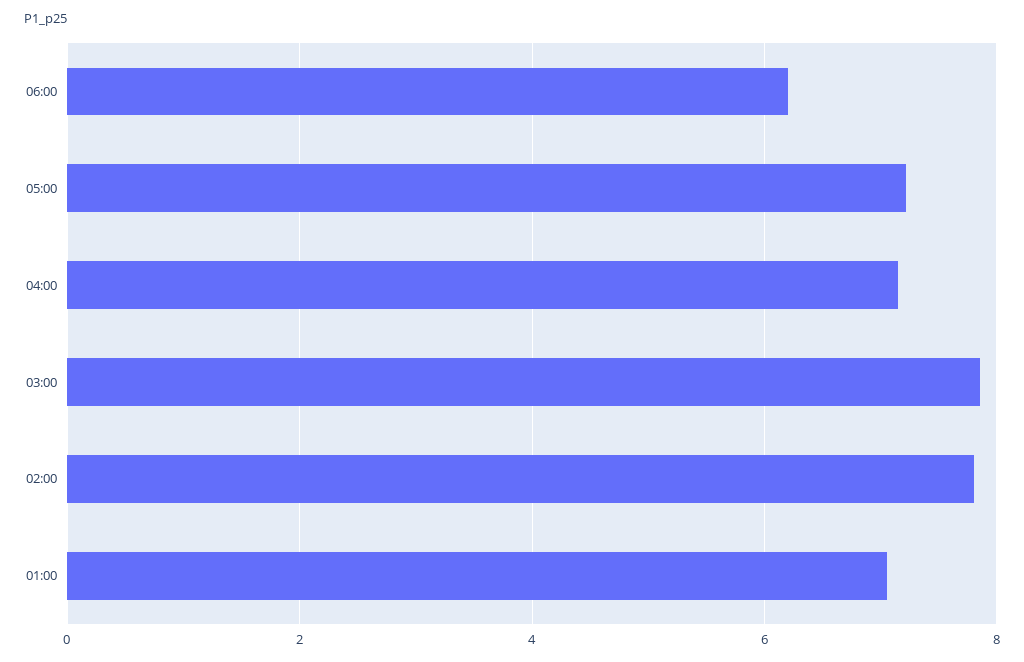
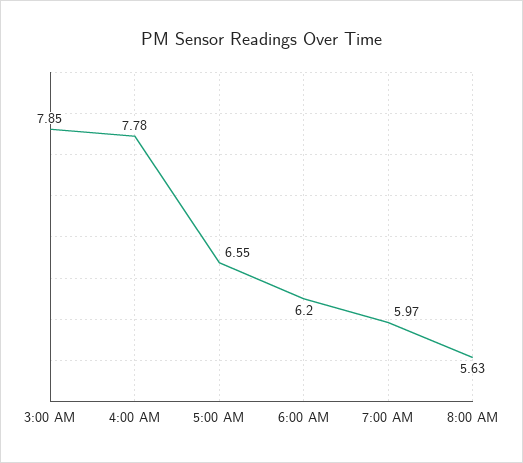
05:00: 7.2 -> 6.55
04:00: 7.2 -> 7.78
02:00: 7.8 -> none
01:00: 7 -> none
7:00 AM: none -> 5.97
8:00 AM: none -> 5.63

